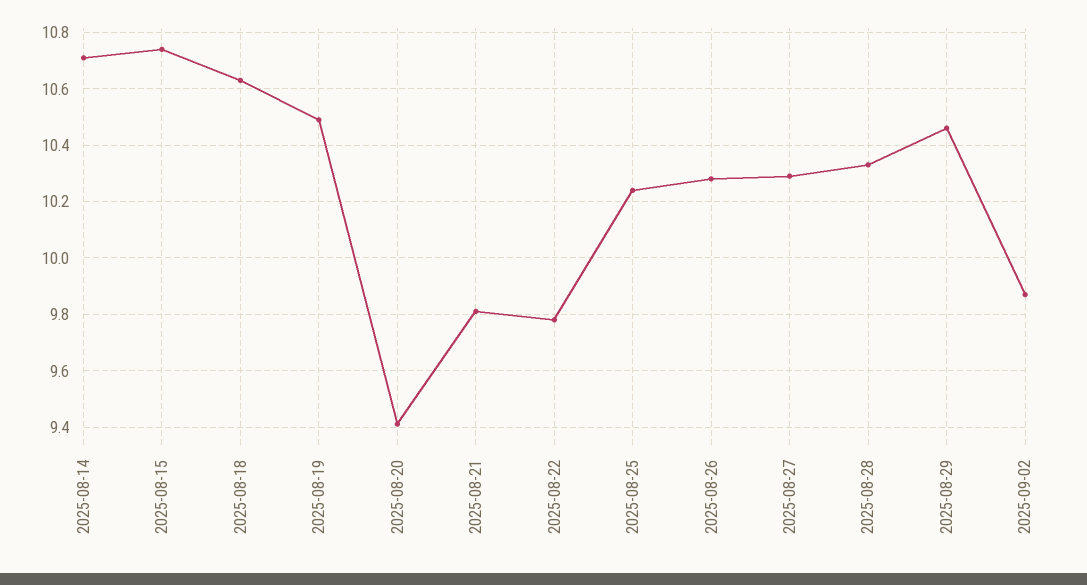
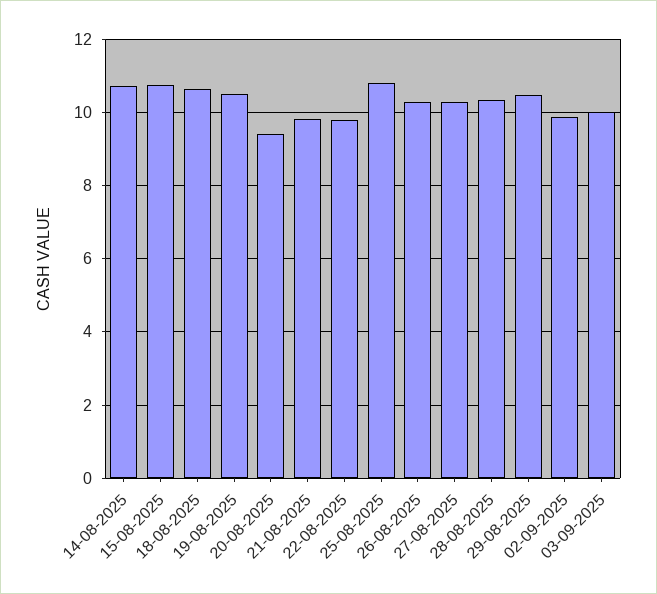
2025-08-25: 10.25 -> 10.8
03-09-2025: none -> 10

